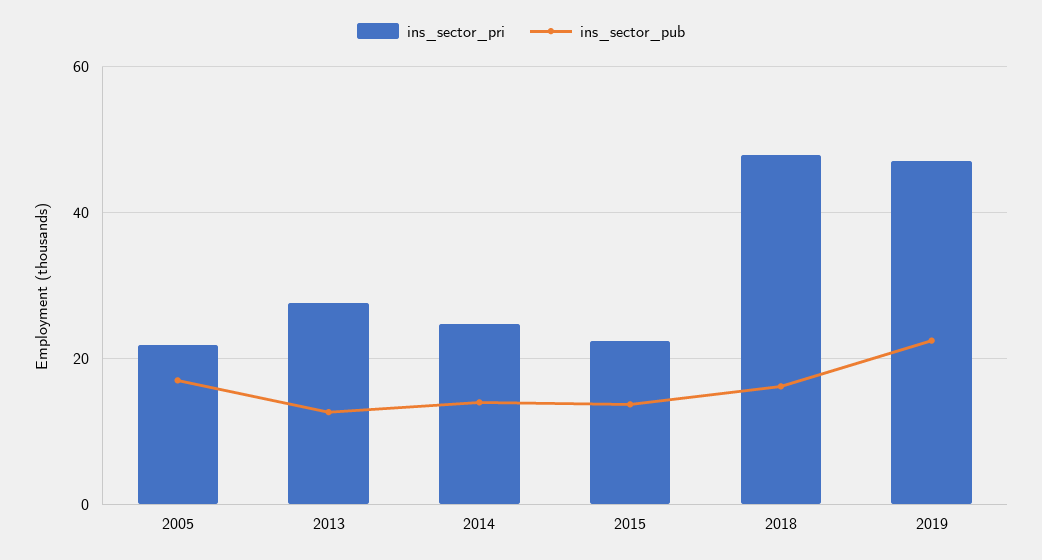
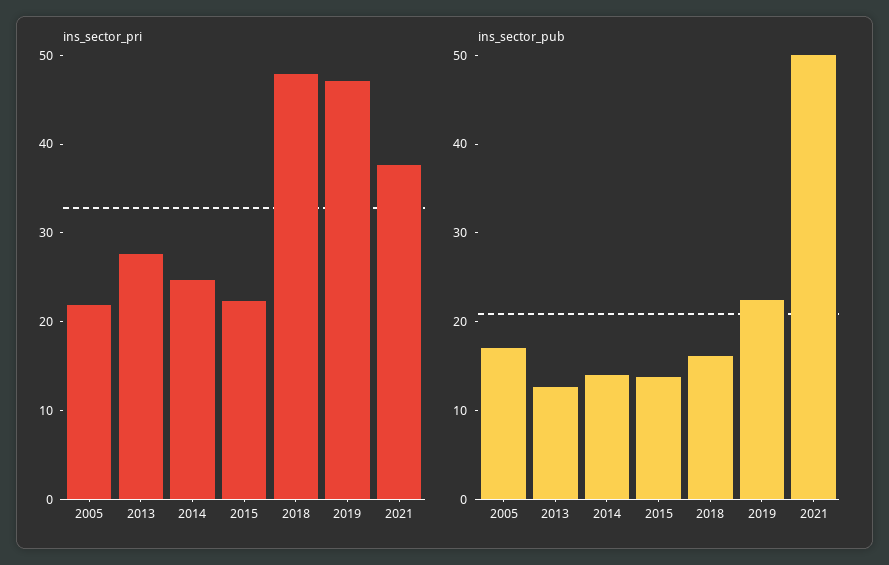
ins_sector_pri, 2021: none -> 38
ins_sector_pub, 2021: none -> 50

